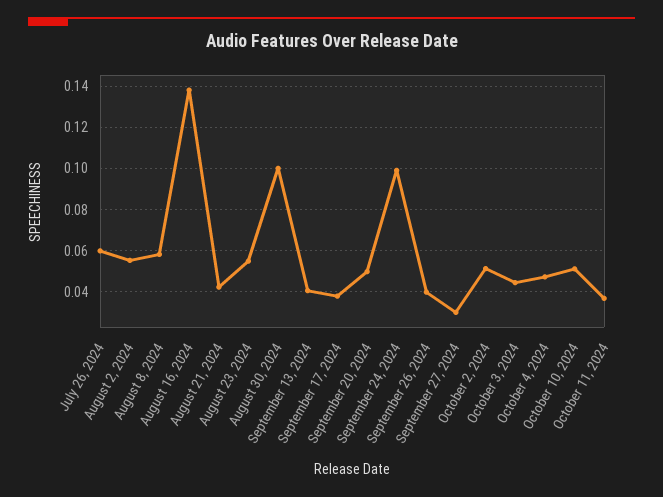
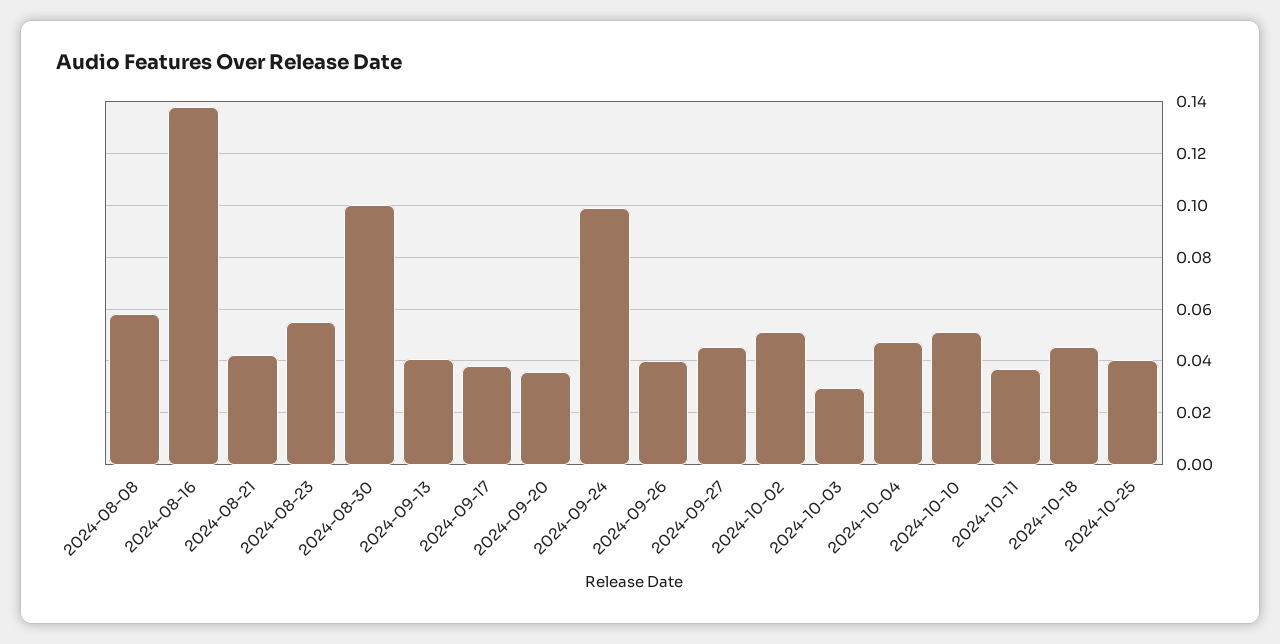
July 26, 2024: 0.06 -> none
August 2, 2024: 0.055 -> none
September 20, 2024: 0.05 -> 0.035
September 27, 2024: 0.03 -> 0.045
October 3, 2024: 0.045 -> 0.03
2024-10-18: none -> 0.045
2024-10-25: none -> 0.04

